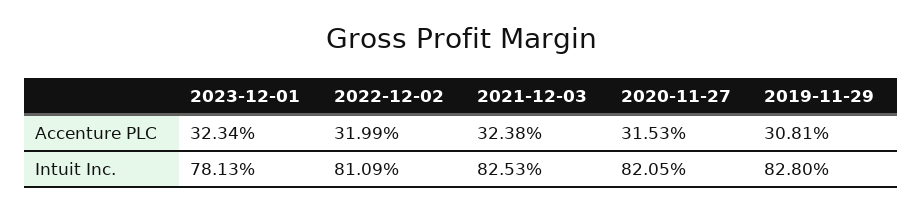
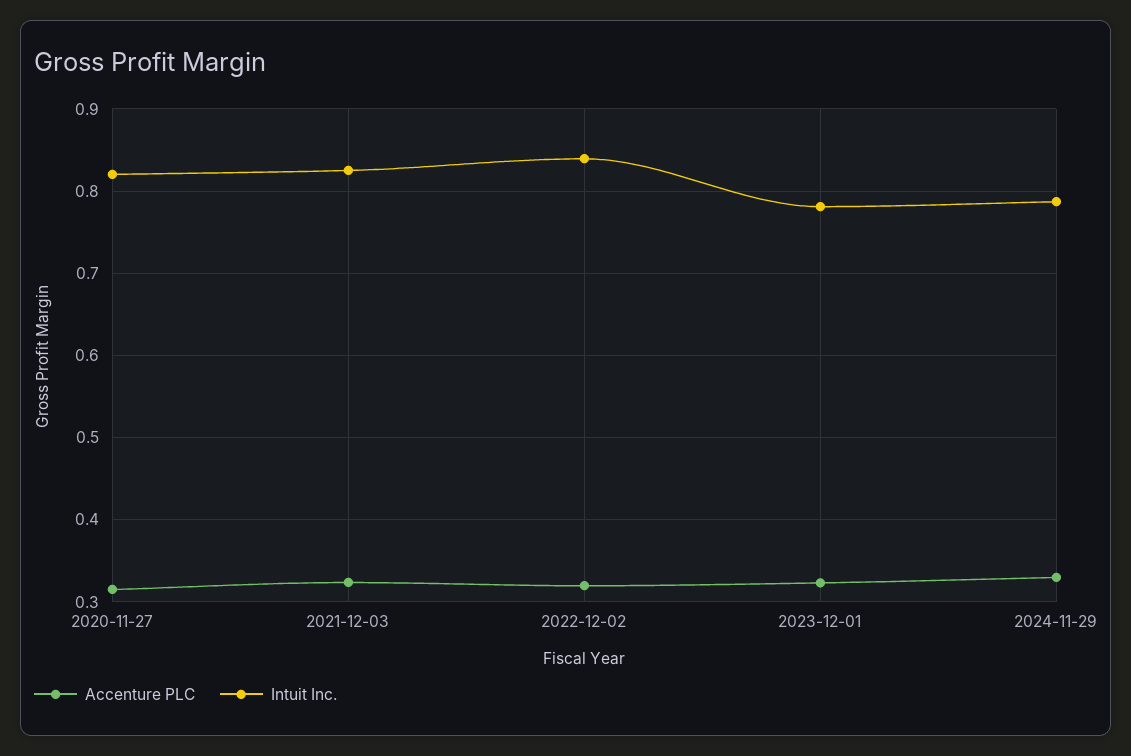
Accenture PLC, 2019-11-29: 0.3081 -> none
Intuit Inc., 2022-12-02: 0.8109 -> 0.84
Intuit Inc., 2019-11-29: 0.828 -> none
Accenture PLC, 2024-11-29: none -> 0.33
Intuit Inc., 2024-11-29: none -> 0.79

